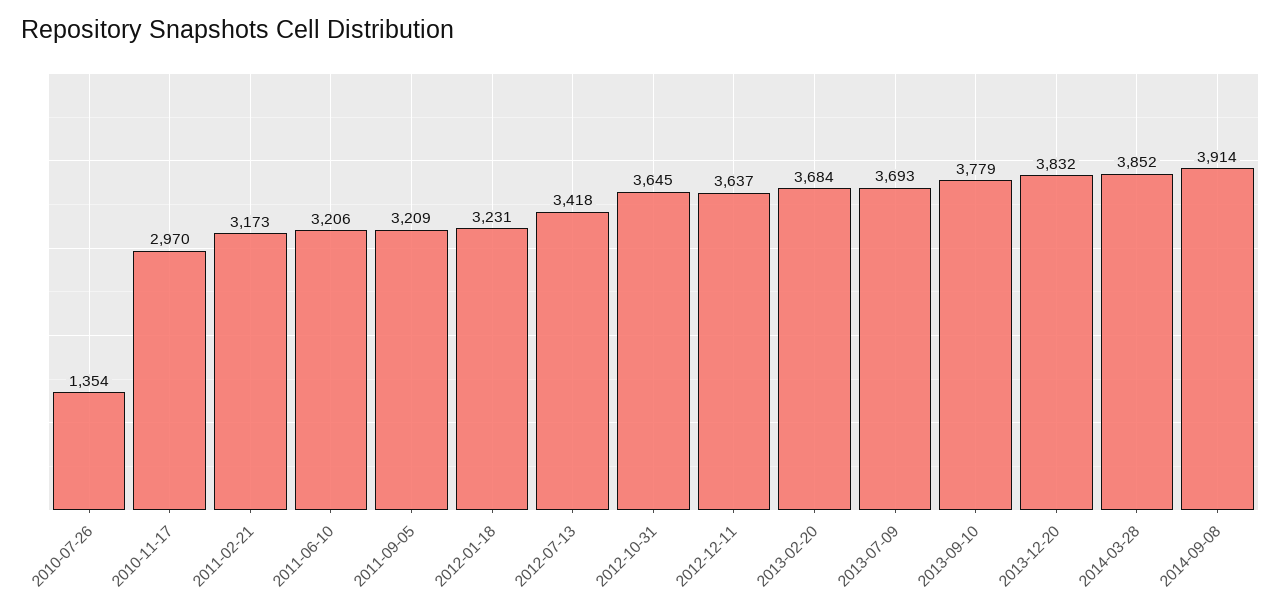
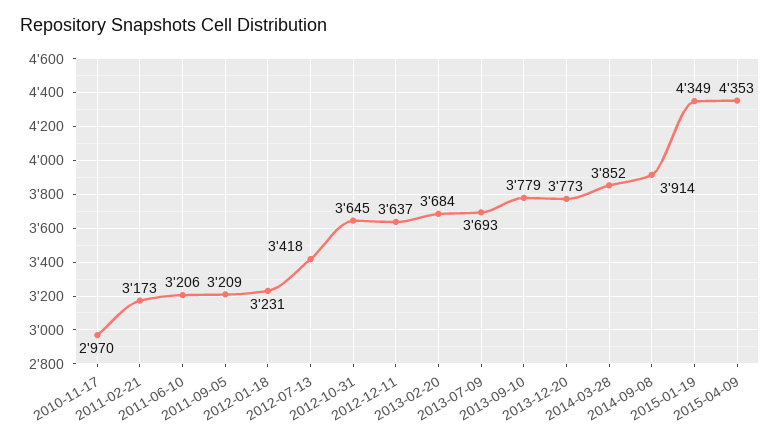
2010-07-26: 1354 -> none
2013-12-20: 3832 -> 3773
2015-01-19: none -> 4349
2015-04-09: none -> 4353

